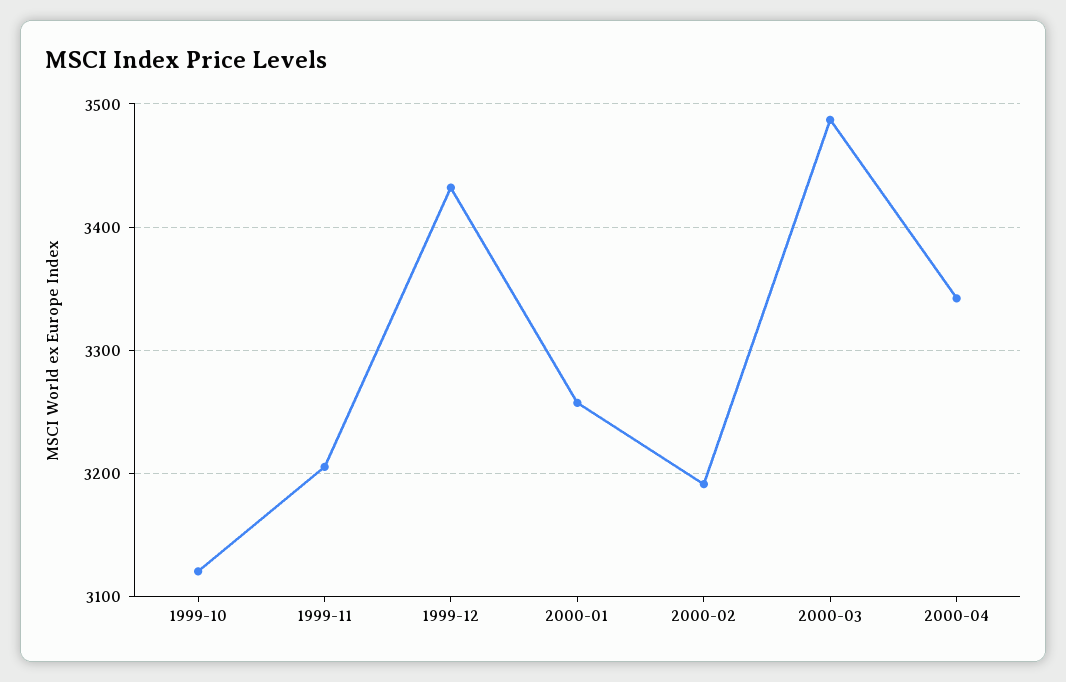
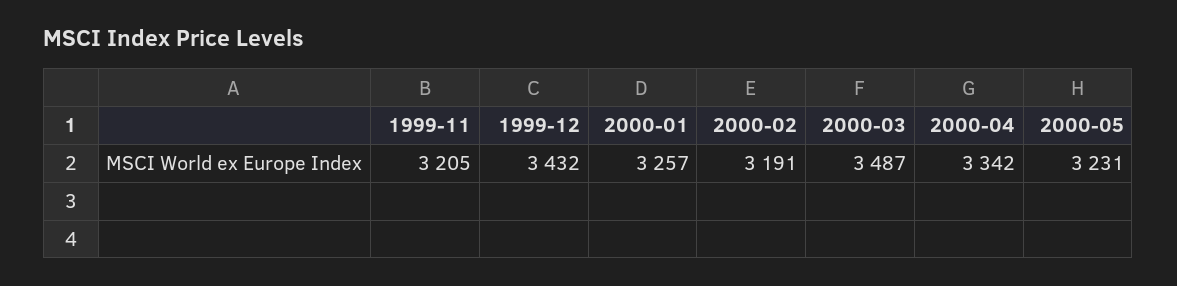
1999-10: 3120 -> none
2000-05: none -> 3231

